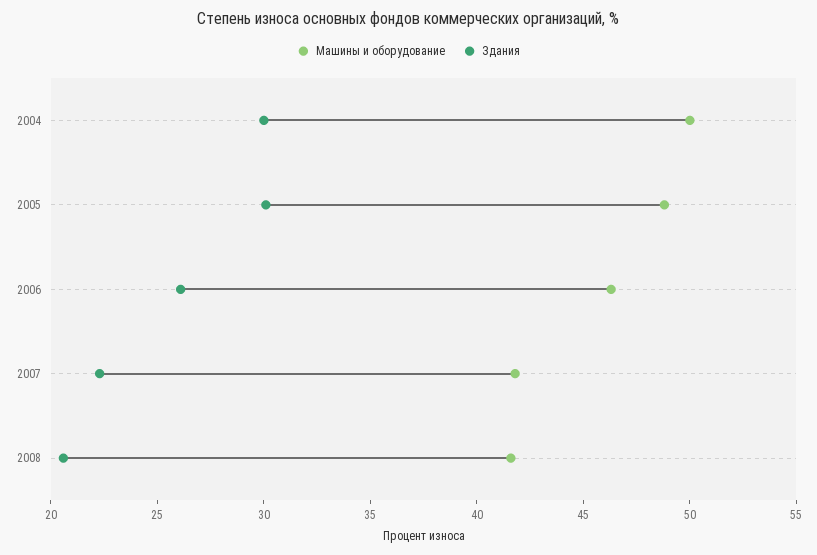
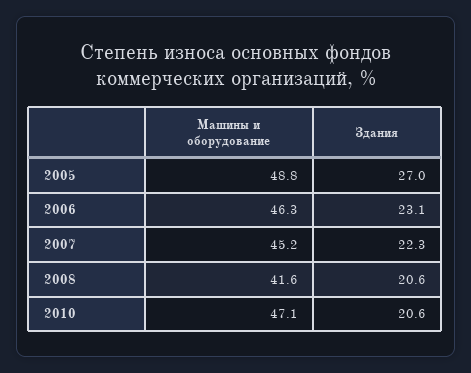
Машины и оборудование, 2004: 50 -> none
Здания, 2004: 30 -> none
Здания, 2005: 30 -> 27
Здания, 2006: 26 -> 23.1
Машины и оборудование, 2007: 42 -> 45.2
Машины и оборудование, 2010: none -> 47.1
Здания, 2010: none -> 20.6

